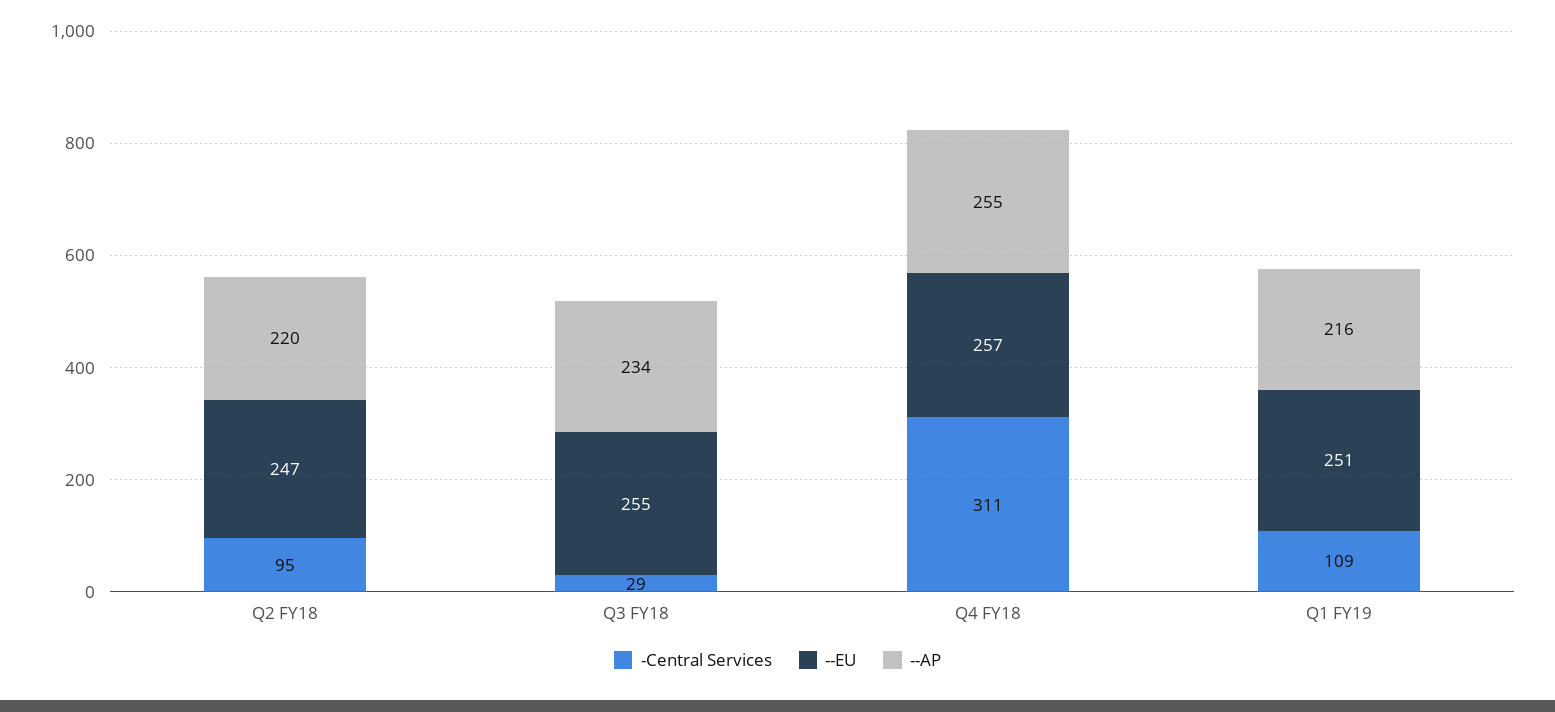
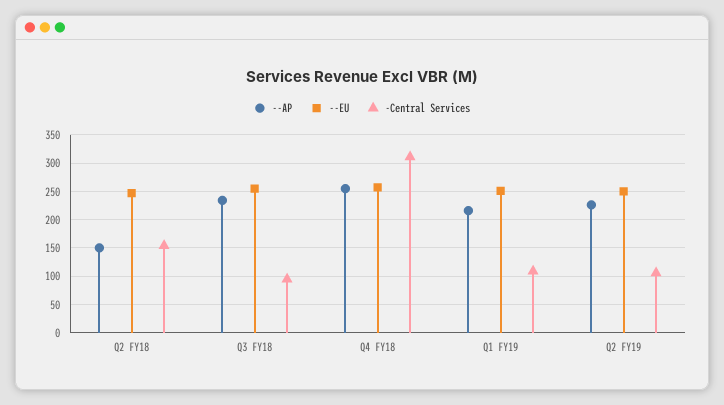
-Central Services, Q2 FY18: 95 -> 150
--AP, Q2 FY18: 220 -> 150
-Central Services, Q3 FY18: 29 -> 100
--AP, Q2 FY19: none -> 225
--EU, Q2 FY19: none -> 250
-Central Services, Q2 FY19: none -> 100

